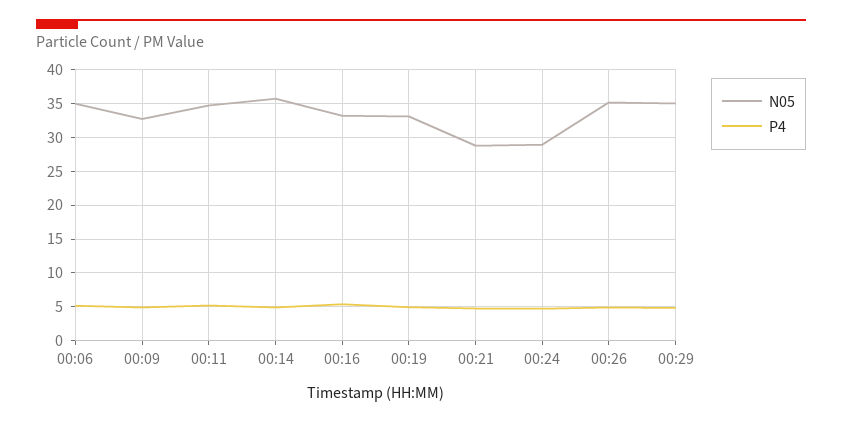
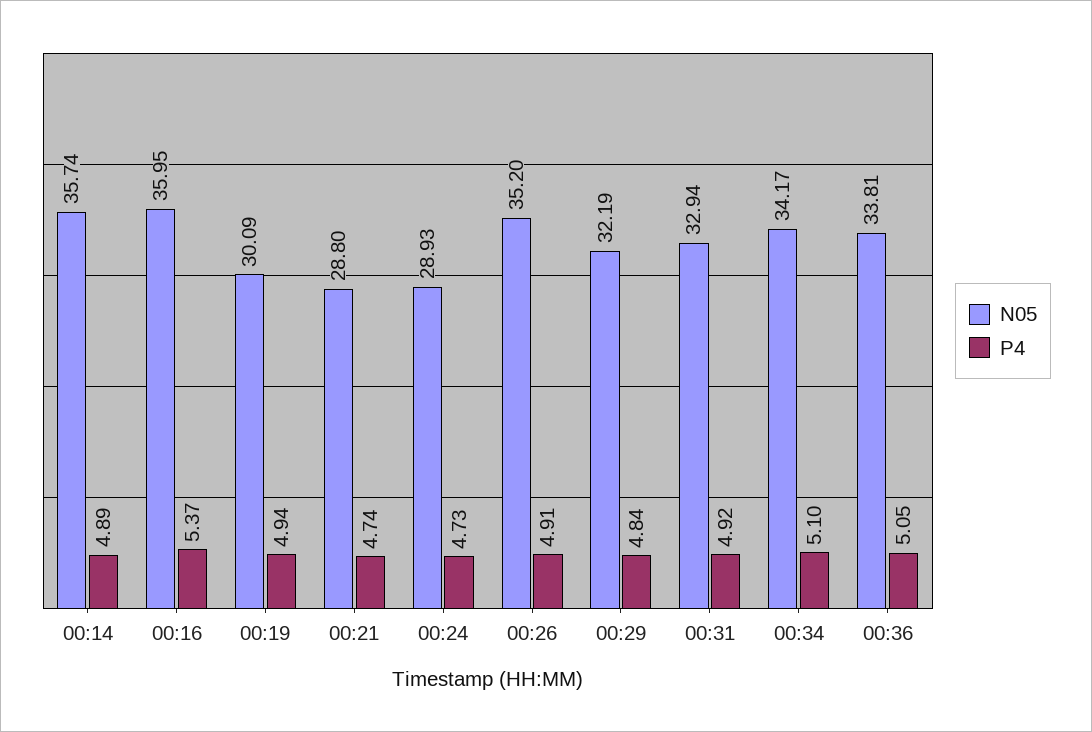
N05, 00:06: 35 -> none
P4, 00:06: 5 -> none
N05, 00:09: 33 -> none
P4, 00:09: 5 -> none
N05, 00:11: 35 -> none
P4, 00:11: 5 -> none
N05, 00:16: 33 -> 35.95
N05, 00:19: 33 -> 30.09
N05, 00:29: 35 -> 32.19
N05, 00:31: none -> 32.94
P4, 00:31: none -> 4.92
N05, 00:34: none -> 34.17
P4, 00:34: none -> 5.1
N05, 00:36: none -> 33.81
P4, 00:36: none -> 5.05

